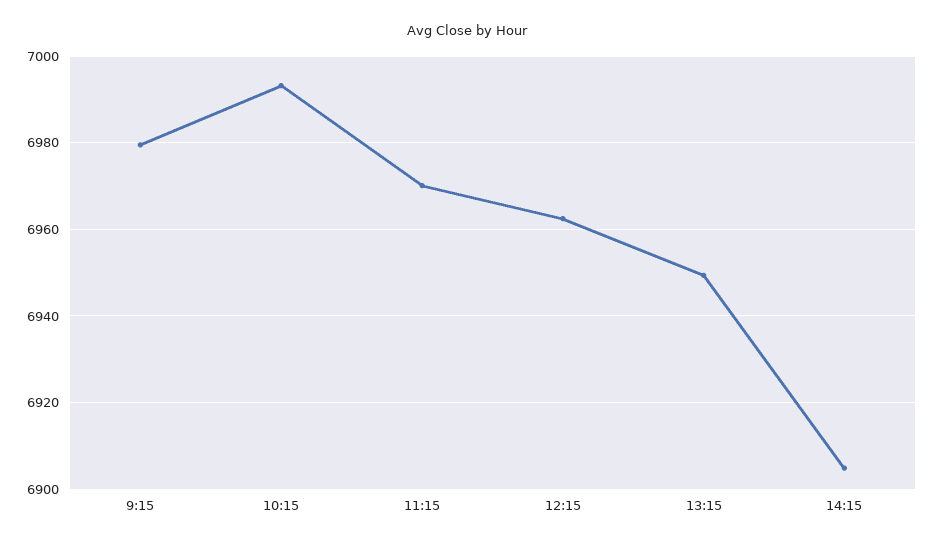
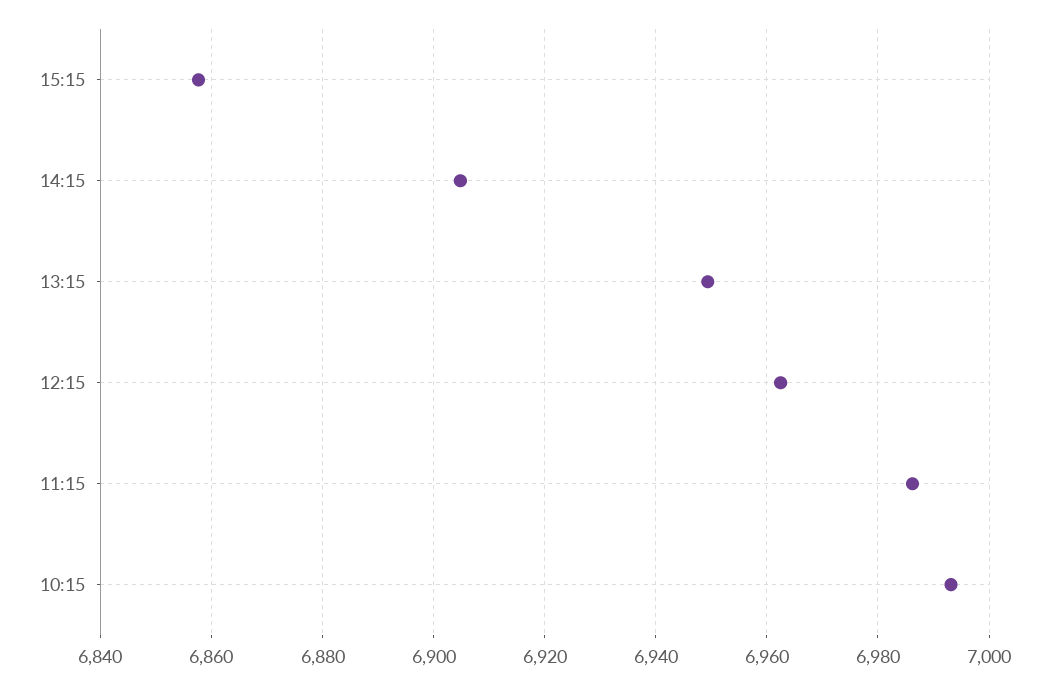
9:15: 6980 -> none
11:15: 6970 -> 6986
15:15: none -> 6858

